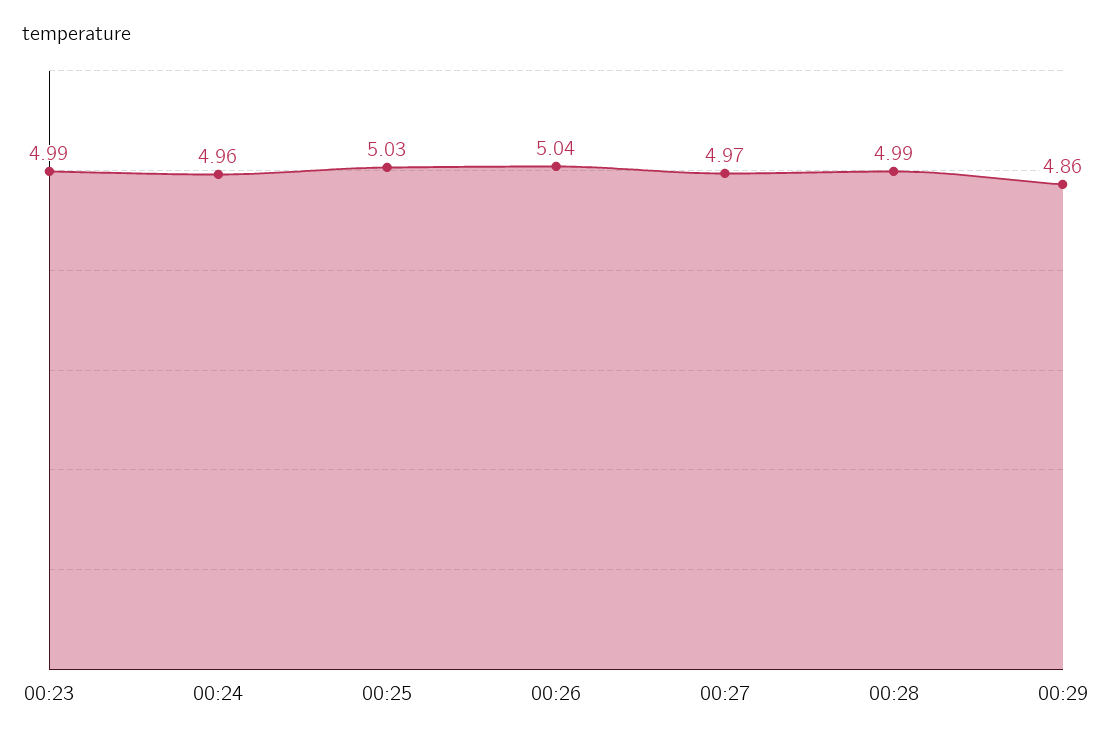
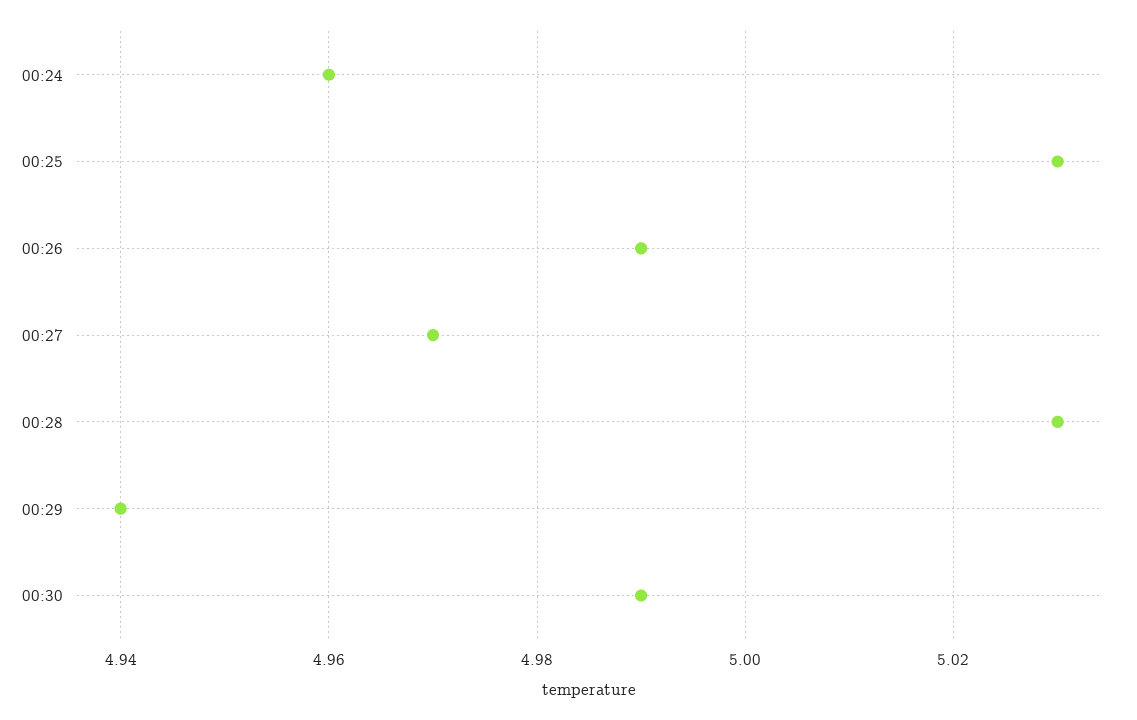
00:23: 4.99 -> none
00:26: 5.04 -> 4.99
00:28: 4.99 -> 5.03
00:29: 4.86 -> 4.94
00:30: none -> 4.99

